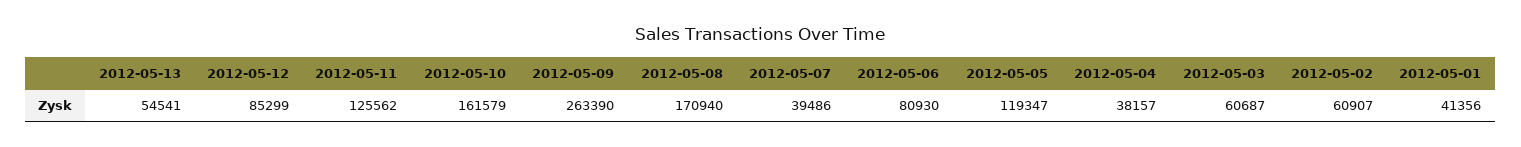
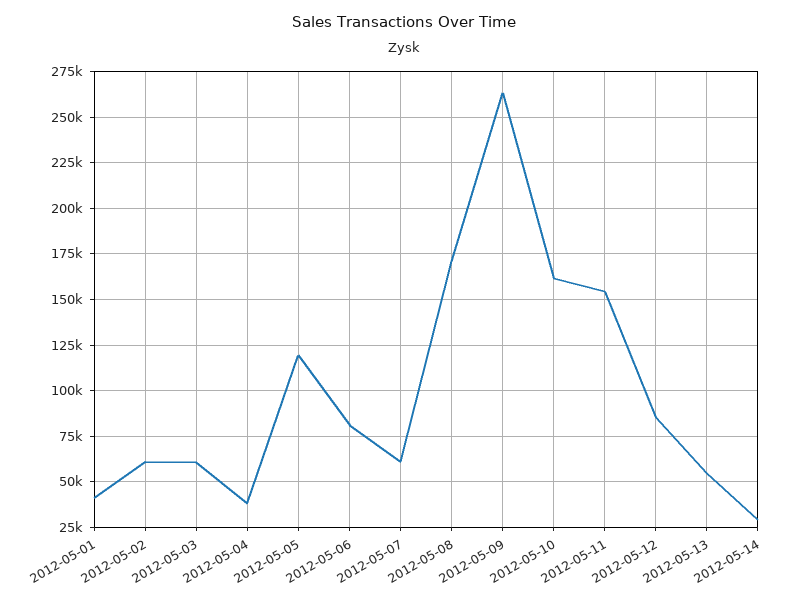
2012-05-11: 125562 -> 155000
2012-05-07: 39486 -> 60000
2012-05-14: none -> 30000

